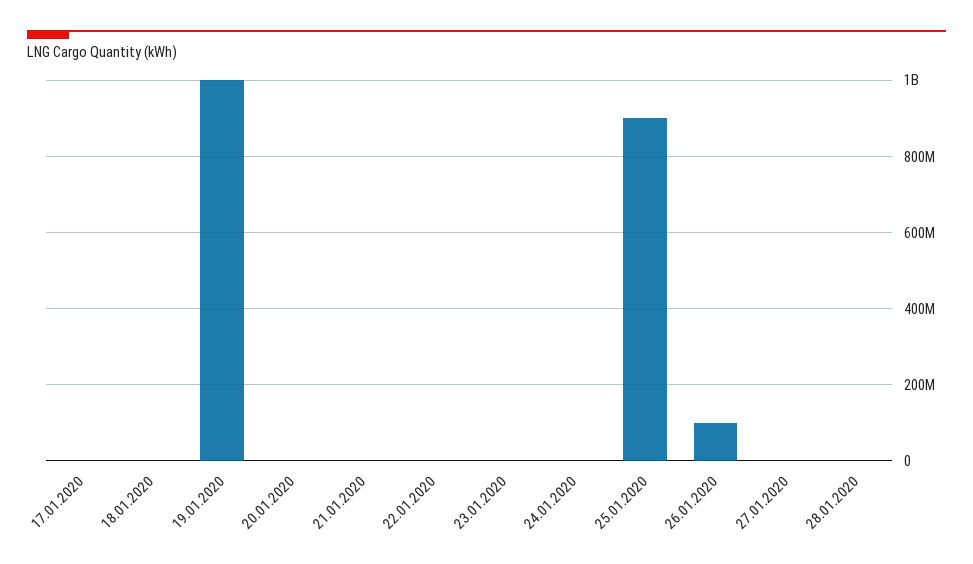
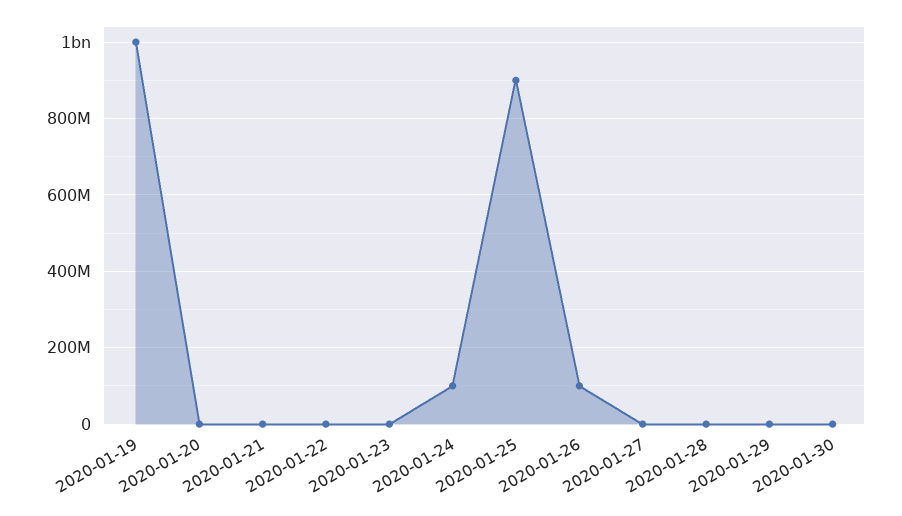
17.01.2020: 0 -> none
18.01.2020: 0 -> none
24.01.2020: 0 -> 100000000
2020-01-29: none -> 0
2020-01-30: none -> 0

